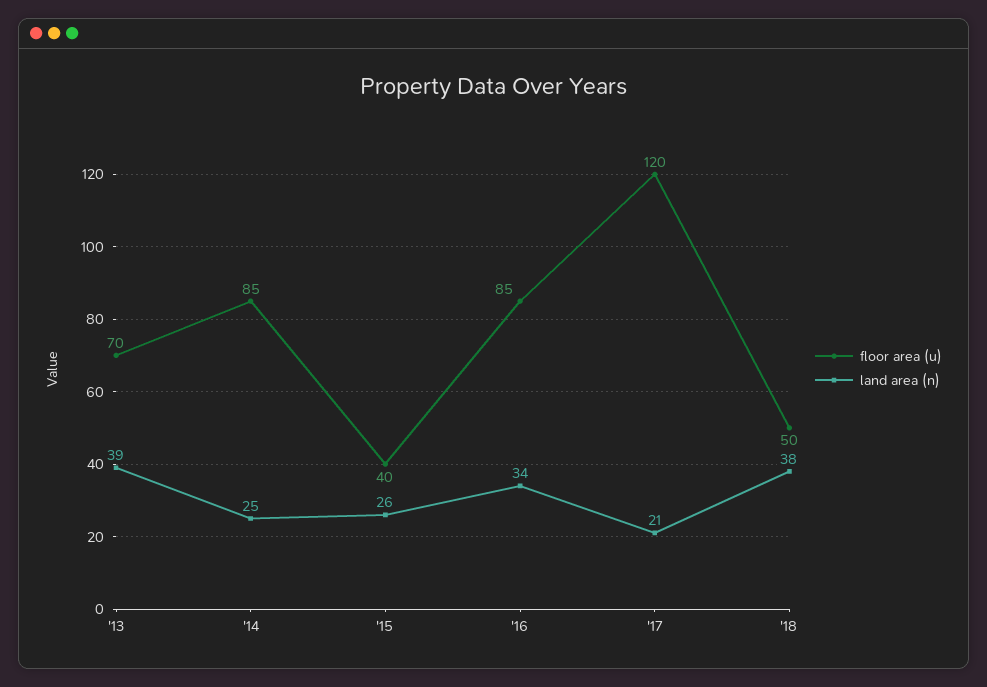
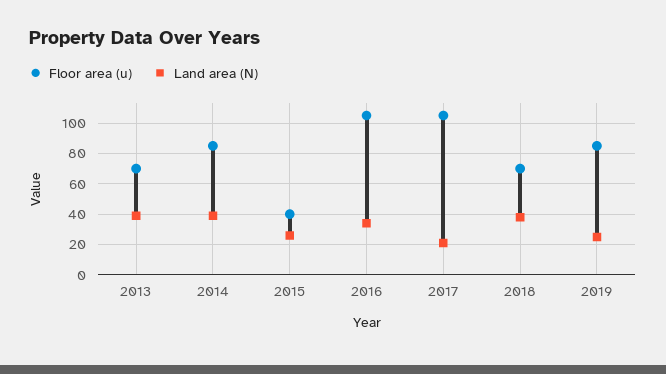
land area (n), '14: 25 -> 40
floor area (u), '16: 85 -> 105
floor area (u), '17: 120 -> 105
floor area (u), '18: 50 -> 70
floor area (u), 2019: none -> 85
land area (n), 2019: none -> 25

